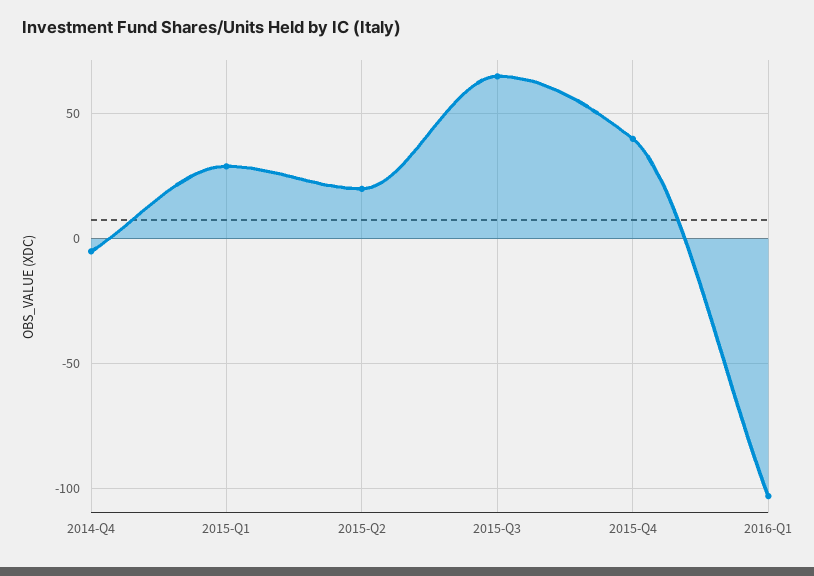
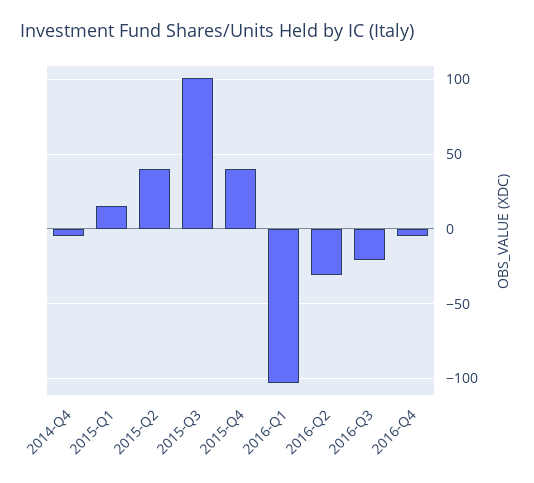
2015-Q1: 30 -> 15
2015-Q2: 20 -> 40
2015-Q3: 65 -> 100
2016-Q2: none -> -30
2016-Q3: none -> -20
2016-Q4: none -> -5

